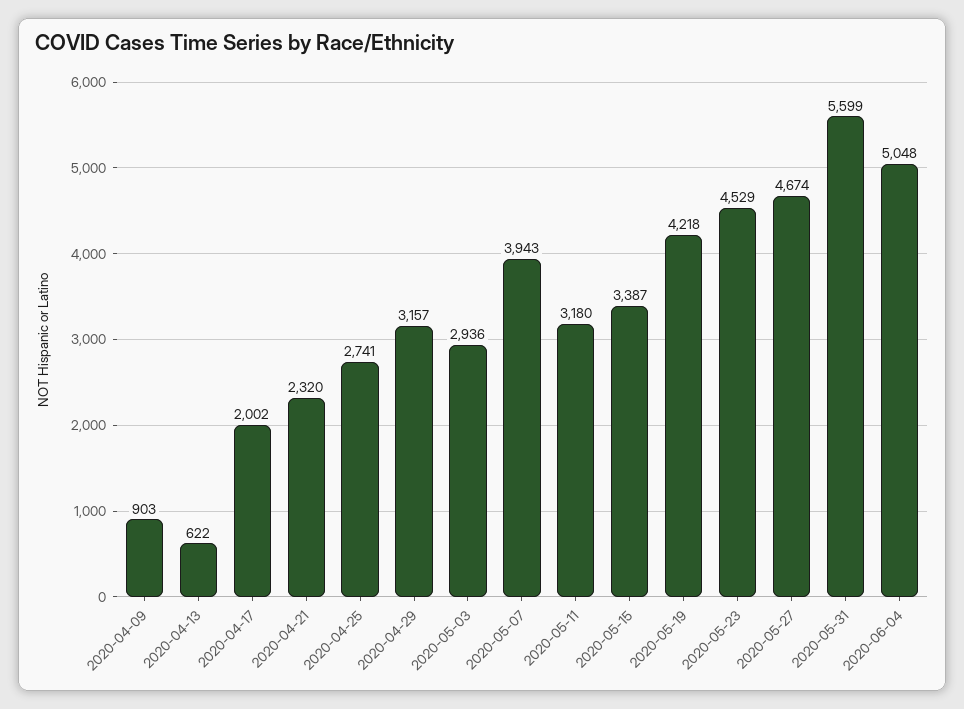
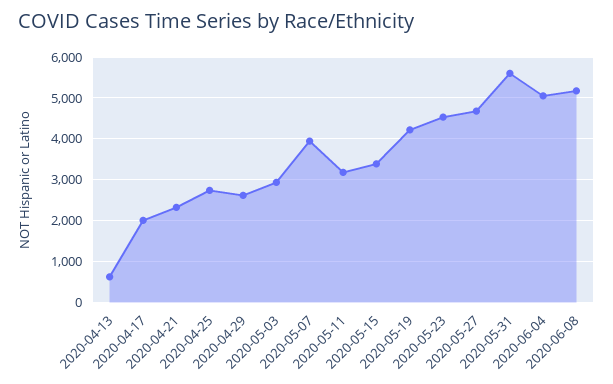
2020-04-09: 903 -> none
2020-04-29: 3157 -> 2600
2020-06-08: none -> 5200

